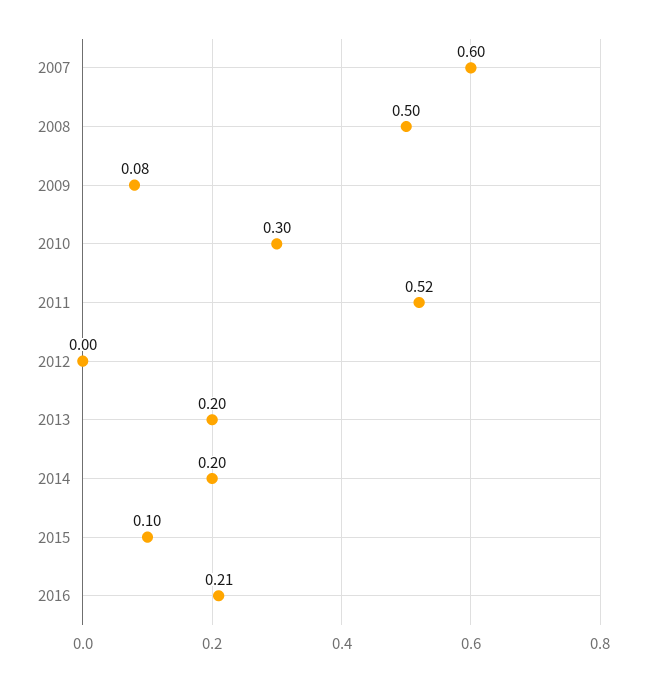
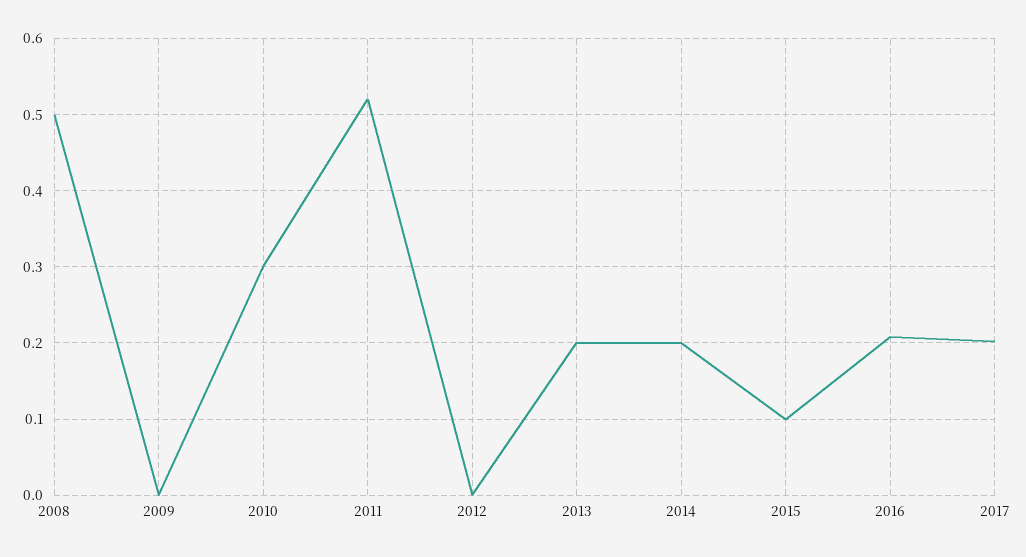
2007: 0.6 -> none
2009: 0.08 -> 0
2017: none -> 0.2

